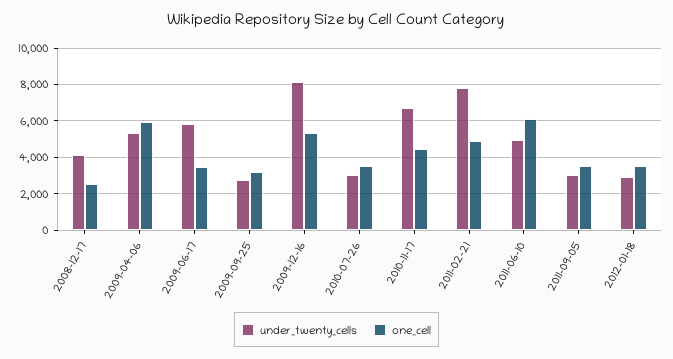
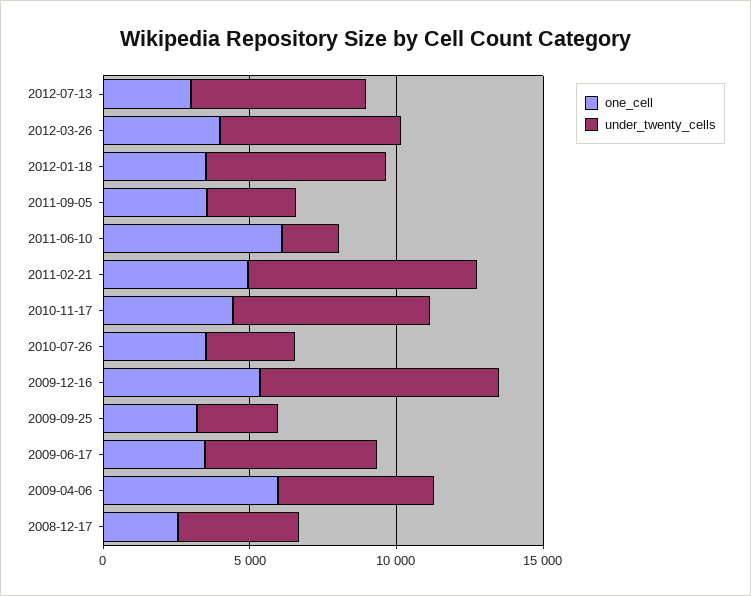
under_twenty_cells, 2011-06-10: 5000 -> 2000
under_twenty_cells, 2012-01-18: 3000 -> 6000
one_cell, 2012-07-13: none -> 3000
under_twenty_cells, 2012-07-13: none -> 6000
one_cell, 2012-03-26: none -> 4000
under_twenty_cells, 2012-03-26: none -> 6000

